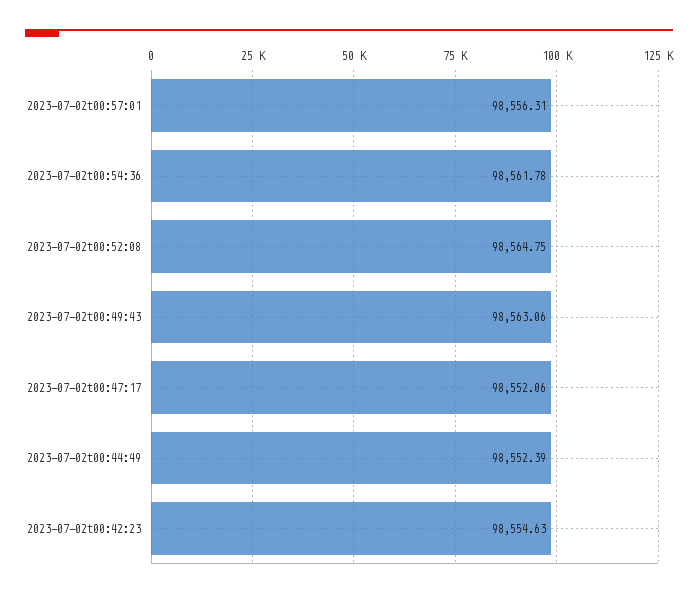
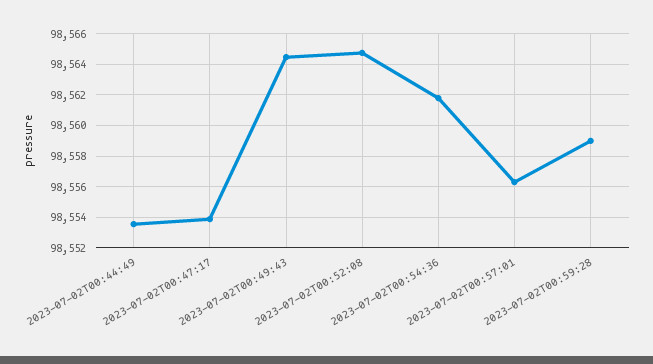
2023-07-02t00:49:43: 98563.06 -> 98564.5
2023-07-02t00:47:17: 98552.06 -> 98554
2023-07-02t00:44:49: 98552.39 -> 98553.5
2023-07-02t00:42:23: 98554.63 -> none
2023-07-02T00:59:28: none -> 98559

